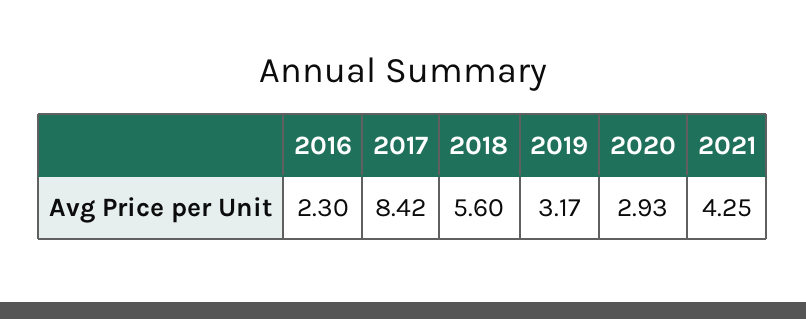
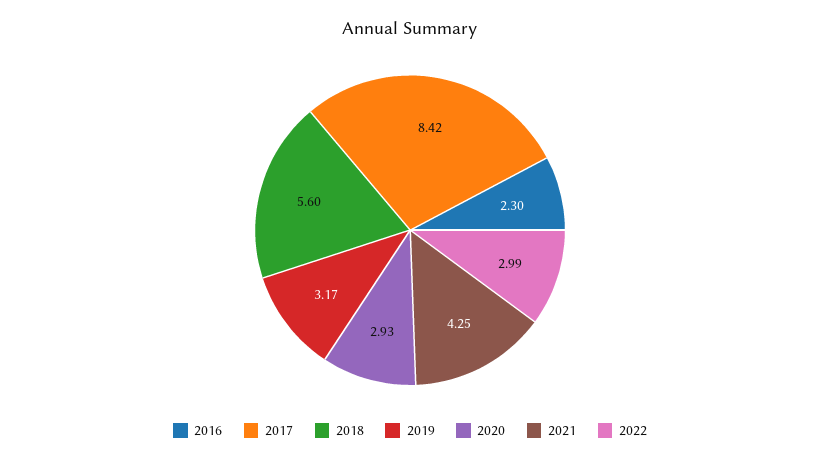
2022: none -> 2.99

